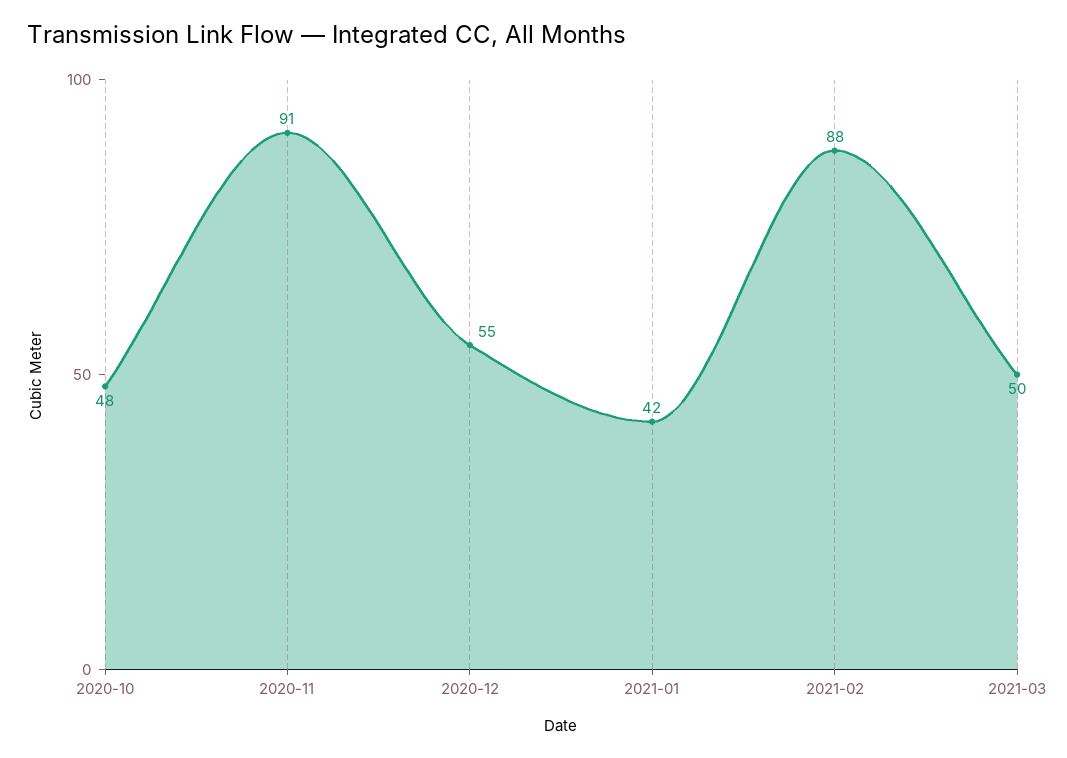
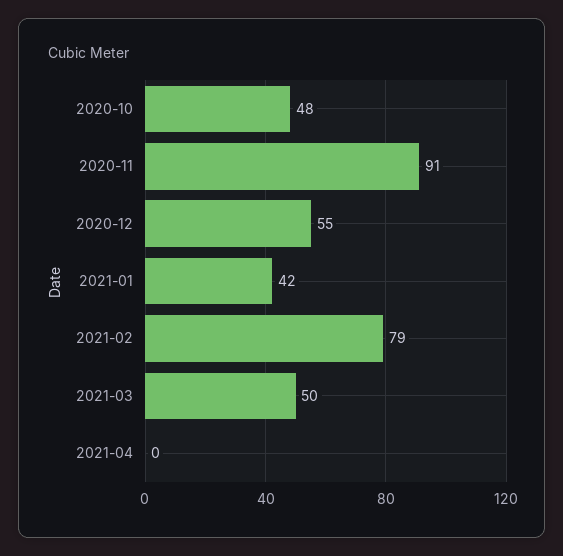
2021-02: 88 -> 79
2021-04: none -> 0

